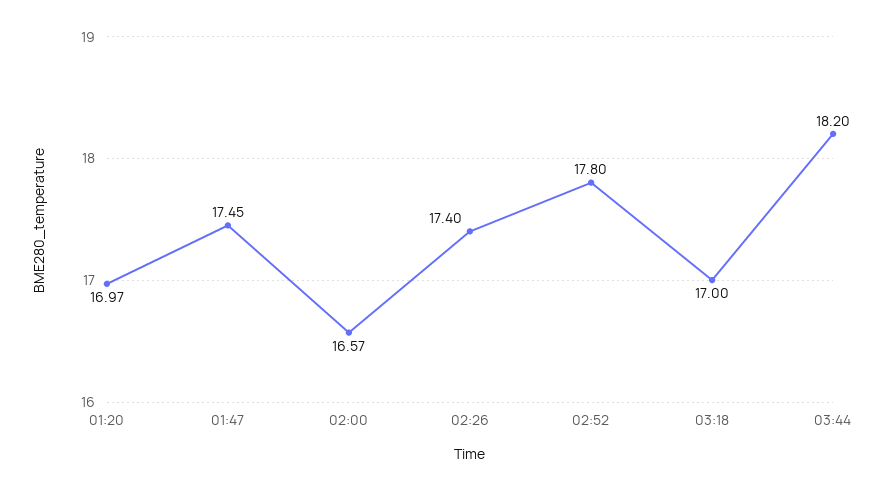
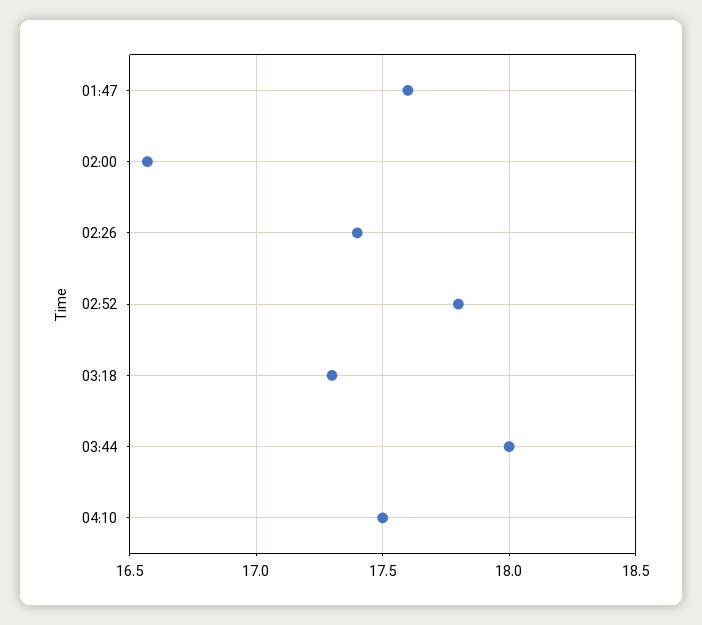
01:20: 16.97 -> none
01:47: 17.45 -> 17.6
03:18: 17 -> 17.3
03:44: 18.2 -> 18
04:10: none -> 17.5

